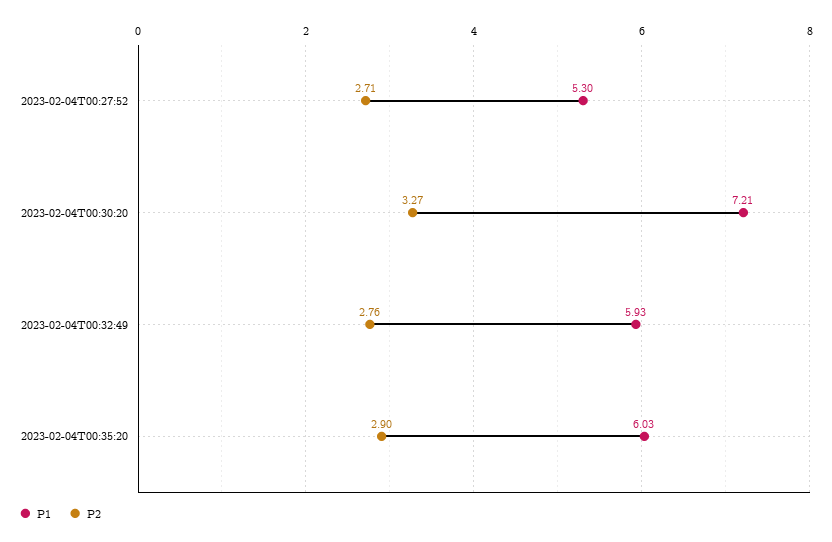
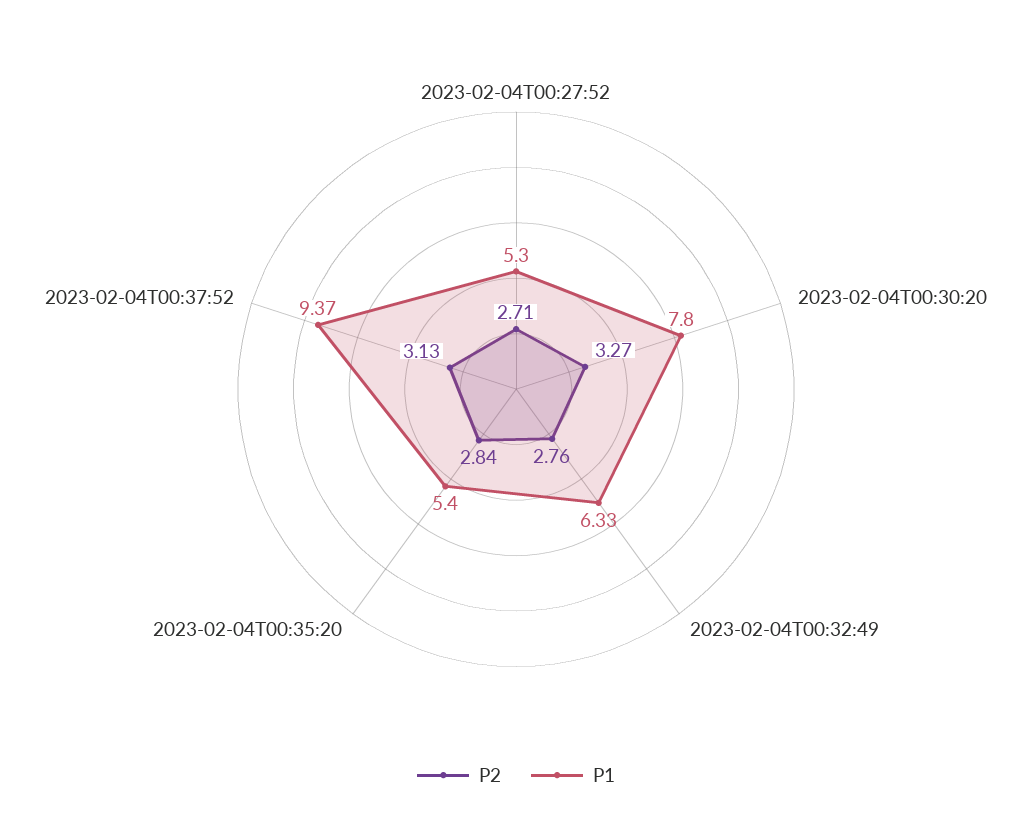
P1, 2023-02-04T00:30:20: 7.21 -> 7.8
P1, 2023-02-04T00:32:49: 5.93 -> 6.33
P1, 2023-02-04T00:35:20: 6.03 -> 5.4
P2, 2023-02-04T00:35:20: 2.9 -> 2.84
P2, 2023-02-04T00:37:52: none -> 3.13
P1, 2023-02-04T00:37:52: none -> 9.37

